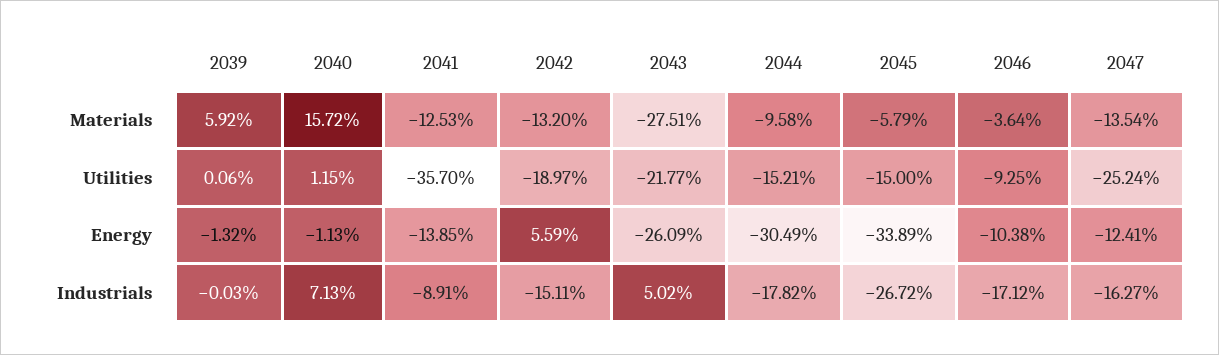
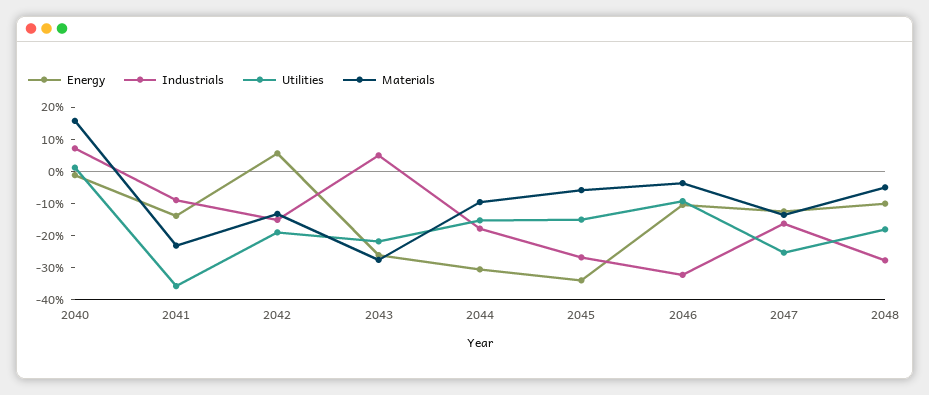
Materials, 2039: 5.92 -> none
Materials, 2041: -12.53 -> -22.5
Utilities, 2039: 0.06 -> none
Energy, 2039: -1.32 -> none
Industrials, 2039: -0.03 -> none
Industrials, 2046: -17.12 -> -32.5
Energy, 2048: none -> -10
Industrials, 2048: none -> -27.5
Utilities, 2048: none -> -17.5
Materials, 2048: none -> -5

